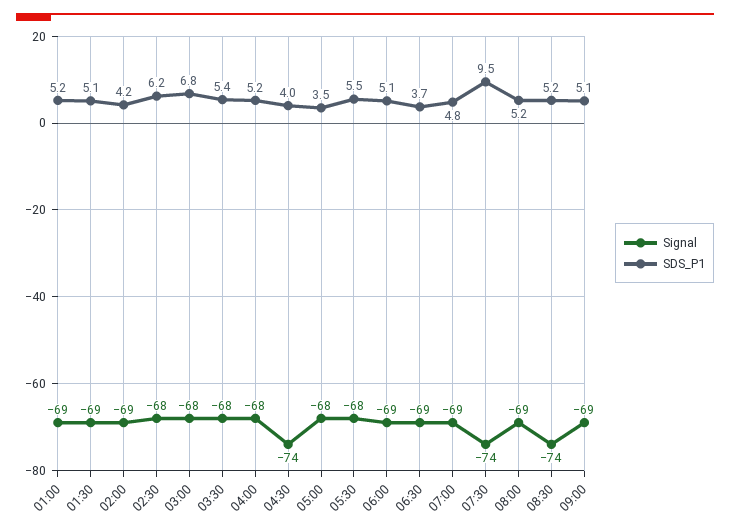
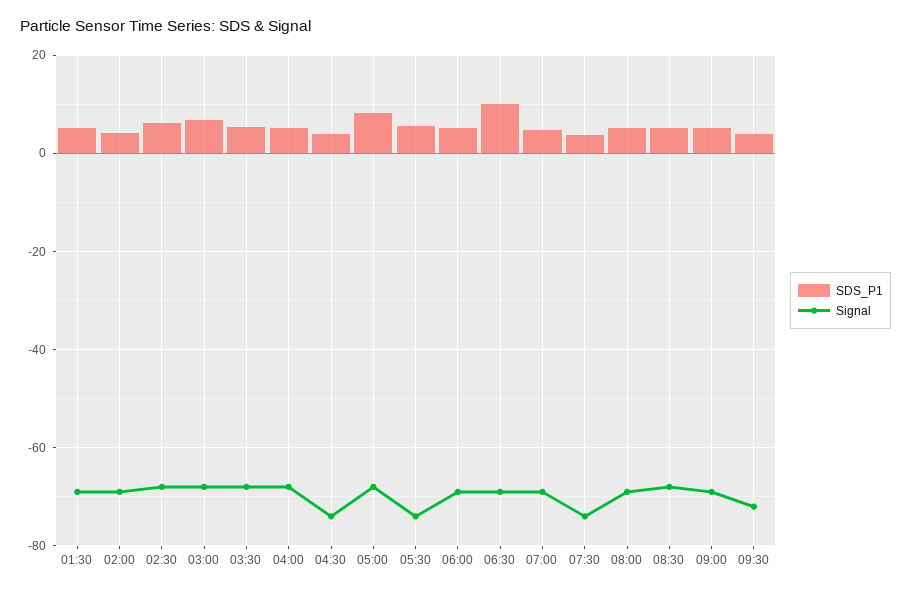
Signal, 01:00: -69 -> none
SDS_P1, 01:00: 5.2 -> none
SDS_P1, 05:00: 3.5 -> 8
Signal, 05:30: -68 -> -74
SDS_P1, 06:30: 3.7 -> 10
SDS_P1, 07:30: 9.5 -> 4
Signal, 08:30: -74 -> -68
SDS_P1, 09:30: none -> 4
Signal, 09:30: none -> -72

